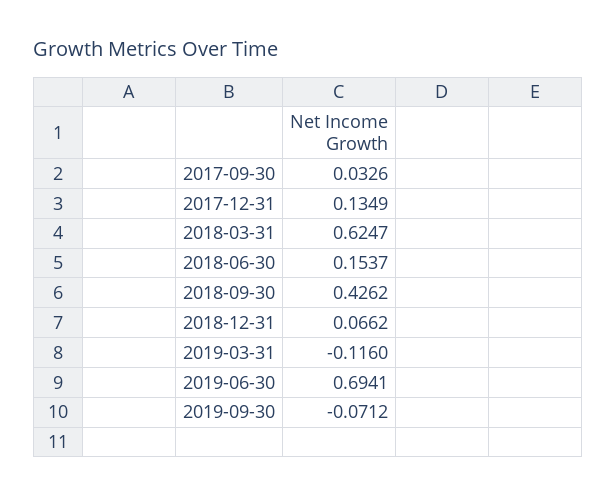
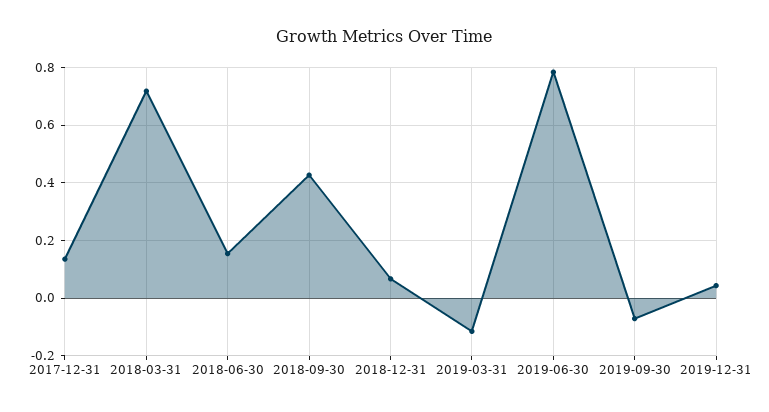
2017-09-30: 0.0326 -> none
2018-03-31: 0.6247 -> 0.725
2019-06-30: 0.6941 -> 0.775
2019-12-31: none -> 0.05

